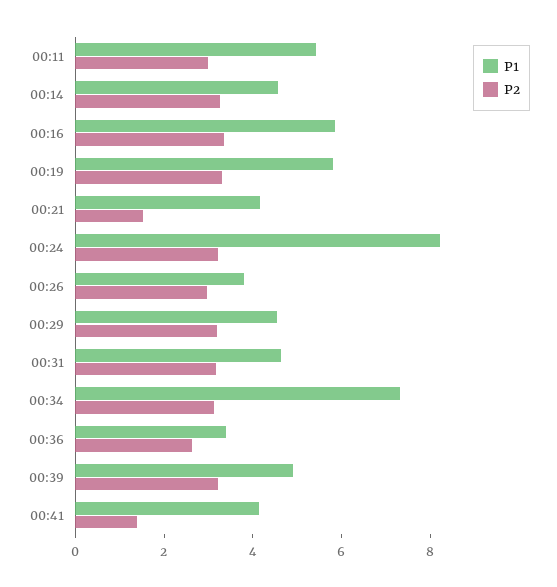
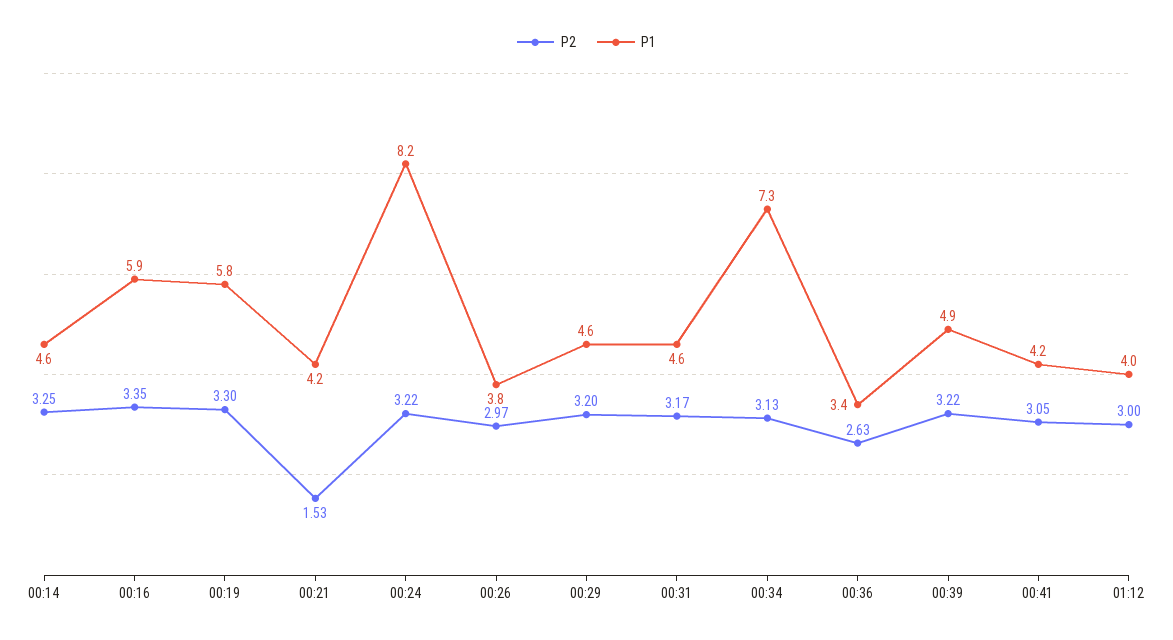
P1, 00:11: 5.5 -> none
P2, 00:11: 3 -> none
P2, 00:41: 1.5 -> 3.05
P2, 01:12: none -> 3
P1, 01:12: none -> 4

